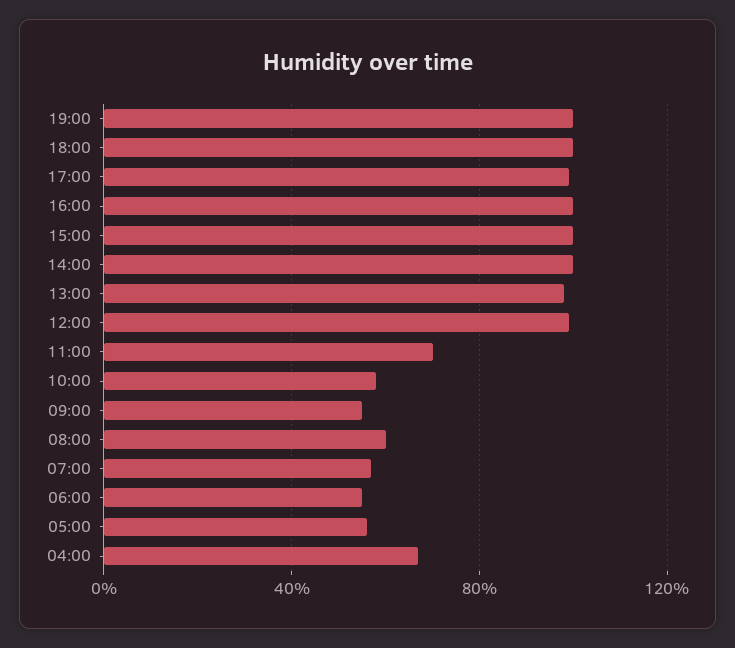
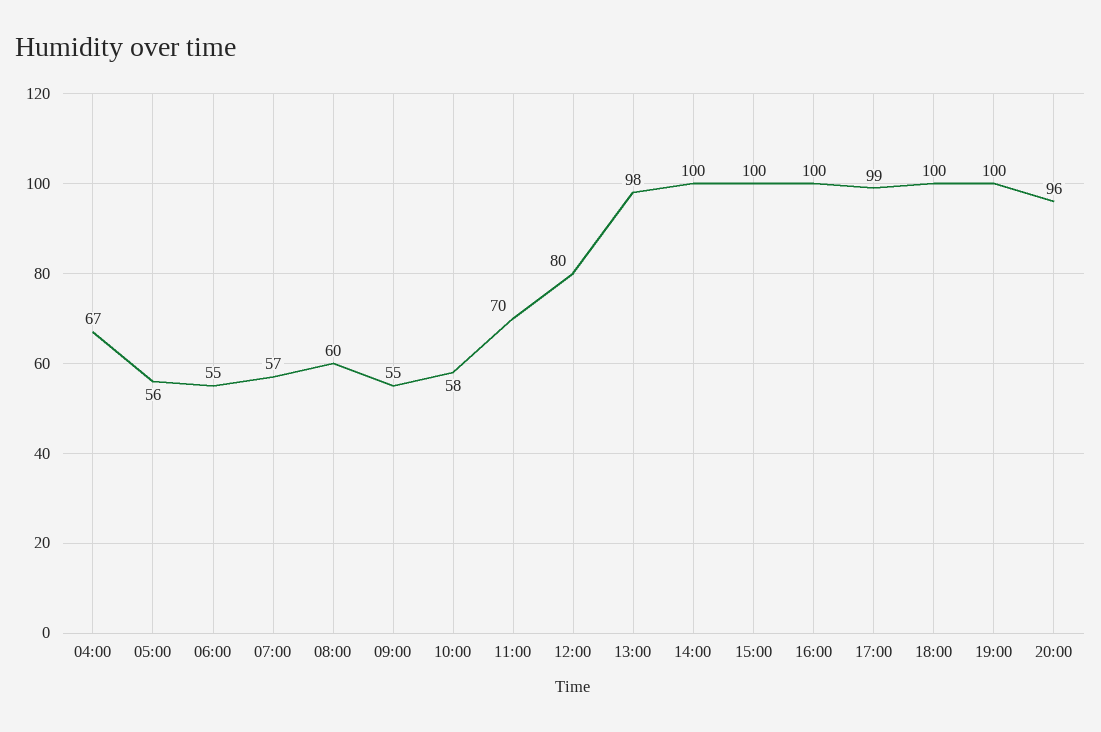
12:00: 100 -> 80
20:00: none -> 96

